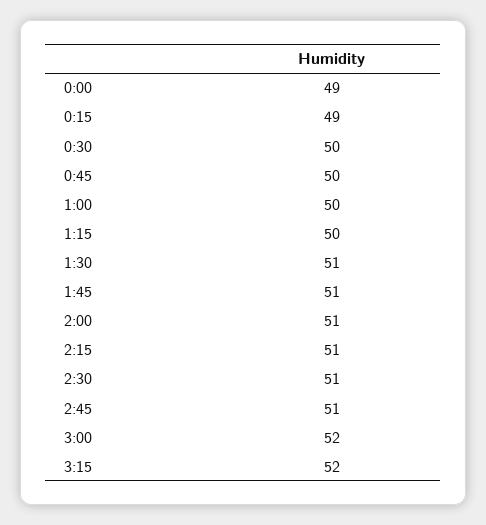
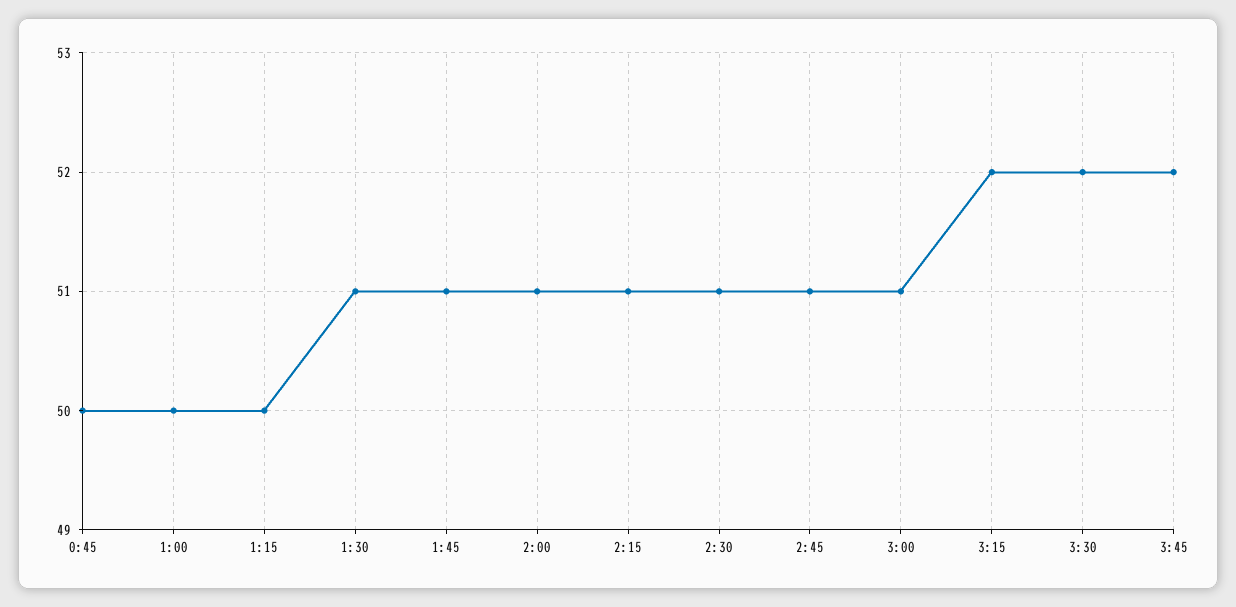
0:00: 49 -> none
0:15: 49 -> none
0:30: 50 -> none
3:00: 52 -> 51
3:30: none -> 52
3:45: none -> 52

